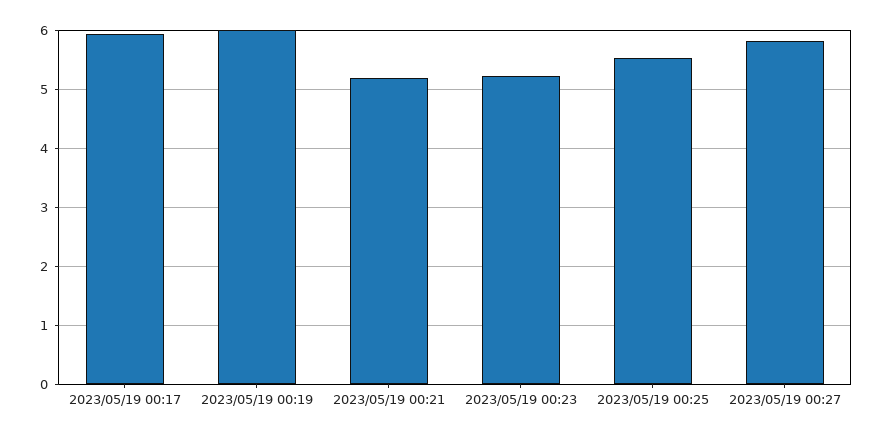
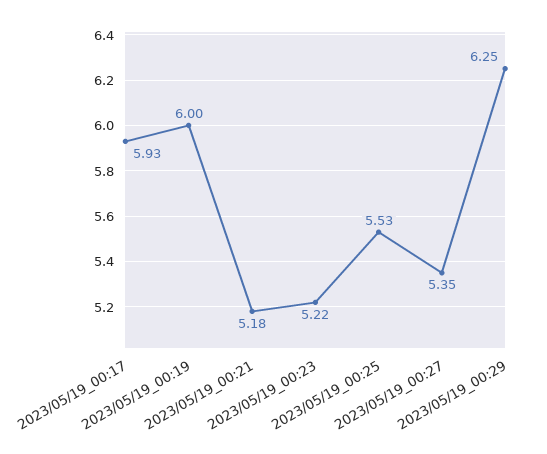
2023/05/19 00:27: 5.8 -> 5.35
2023/05/19_00:29: none -> 6.25

